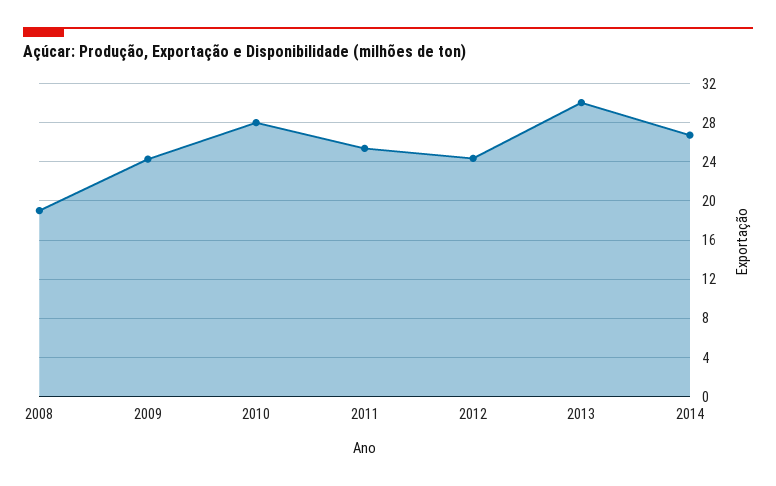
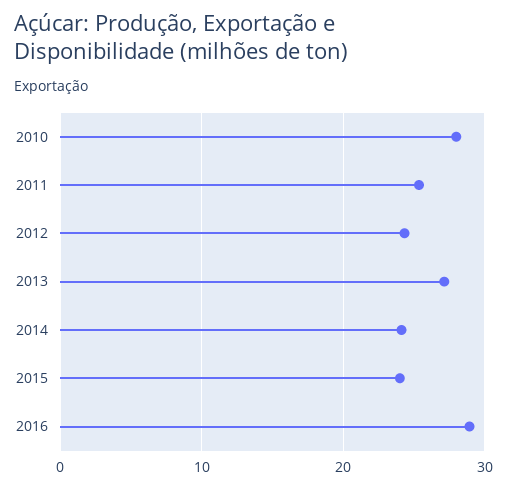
2008: 19 -> none
2009: 24 -> none
2013: 30 -> 27
2014: 27 -> 24
2015: none -> 24
2016: none -> 29

